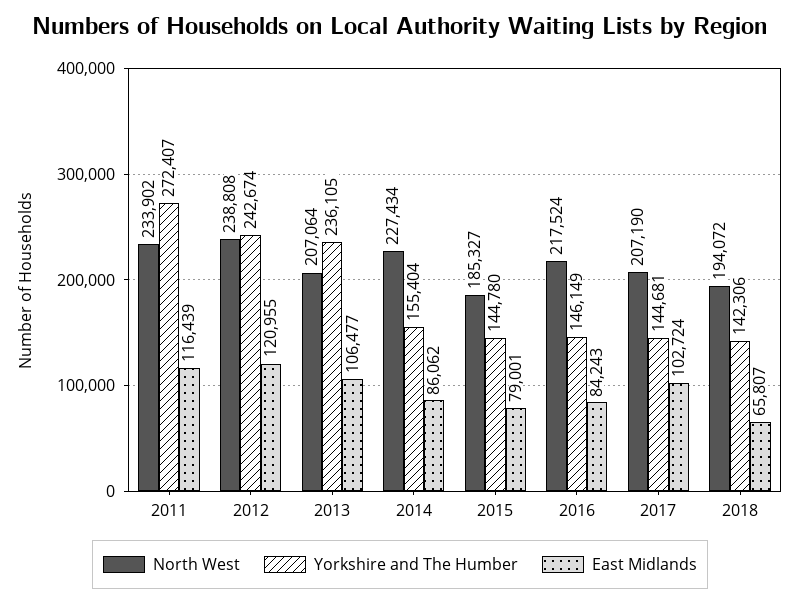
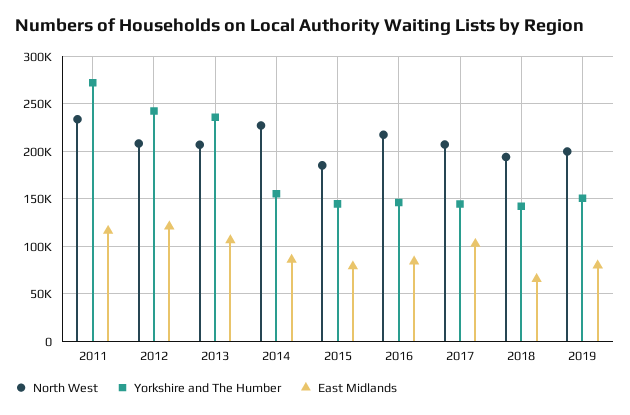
North West, 2012: 238808 -> 210000
North West, 2019: none -> 200000
Yorkshire and The Humber, 2019: none -> 150000
East Midlands, 2019: none -> 80000

